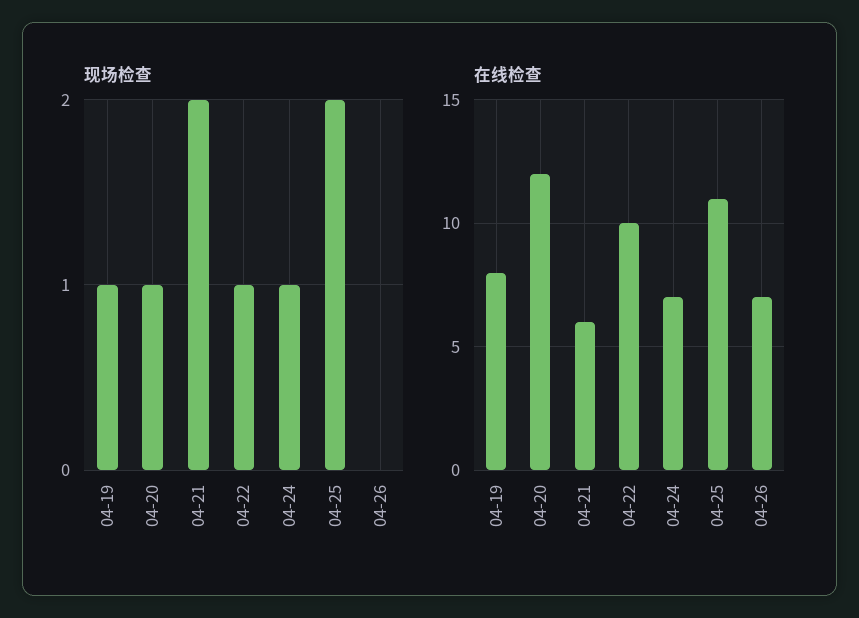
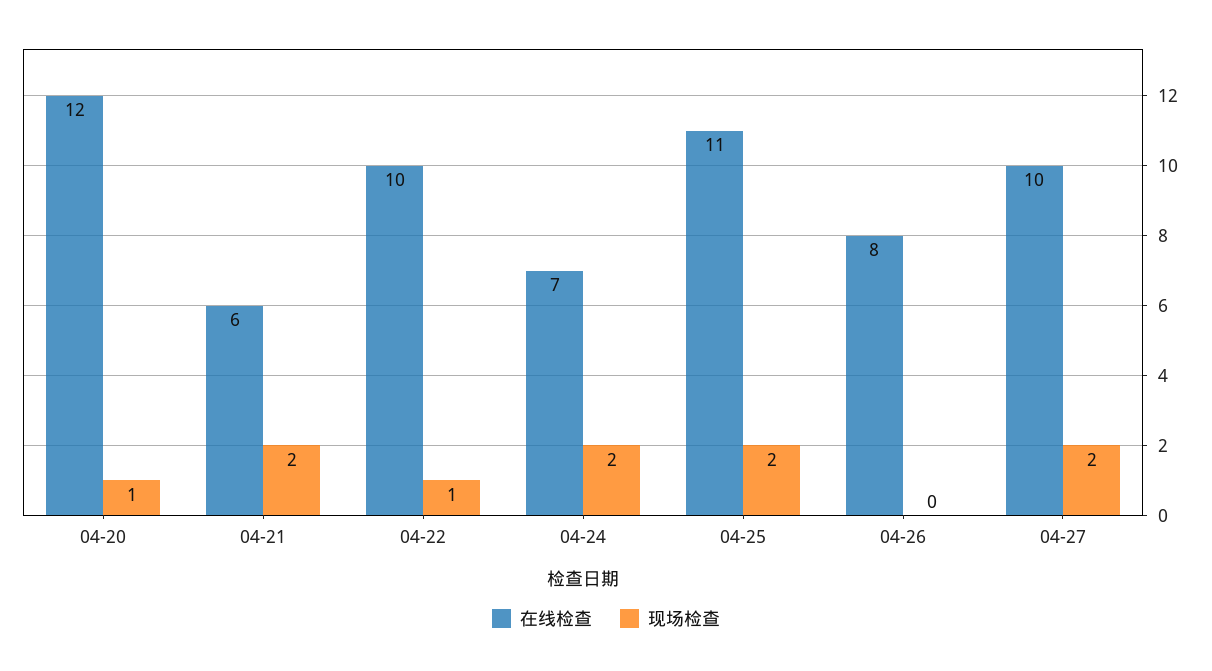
现场检查, 04-19: 1 -> none
现场检查, 04-24: 1 -> 2
在线检查, 04-19: 8 -> none
在线检查, 04-26: 7 -> 8
在线检查, 04-27: none -> 10
现场检查, 04-27: none -> 2

